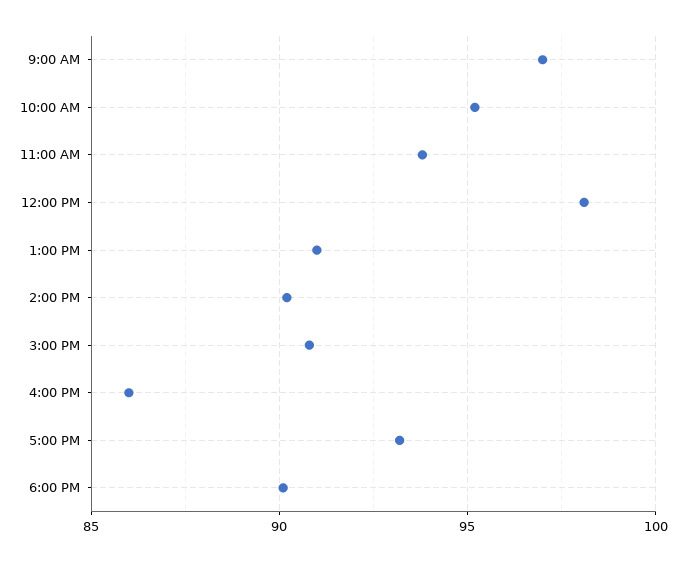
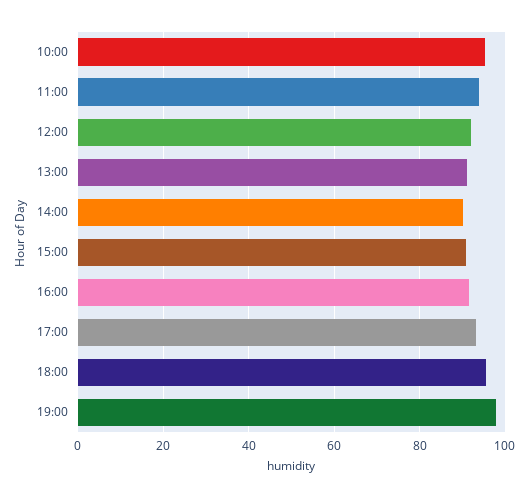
9:00 AM: 97 -> none
12:00 PM: 98 -> 92
4:00 PM: 86 -> 92
6:00 PM: 90 -> 96
19:00: none -> 98

